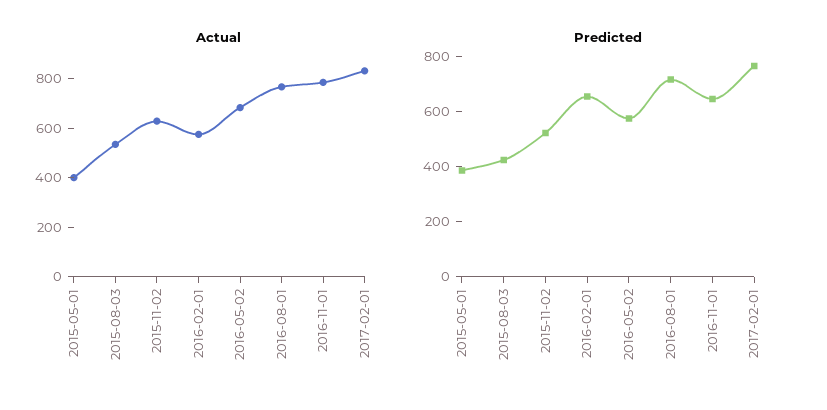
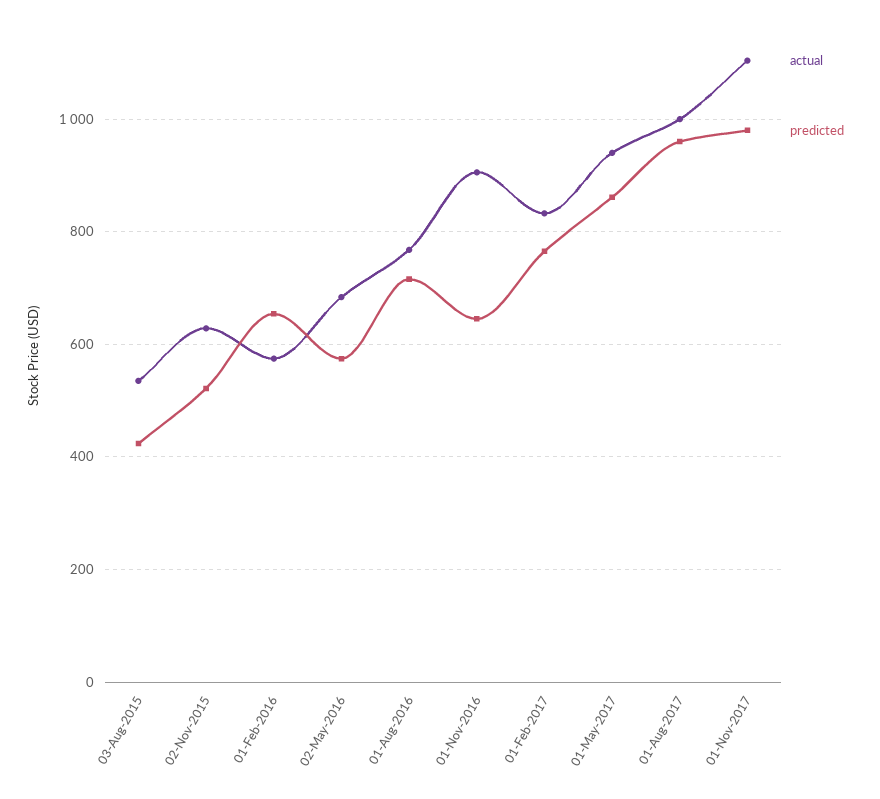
Actual, 2015-05-01: 400 -> none
Actual, 2016-11-01: 800 -> 900
Predicted, 2015-05-01: 400 -> none
Actual, 01-May-2017: none -> 940
Predicted, 01-May-2017: none -> 860
Actual, 01-Aug-2017: none -> 1000
Predicted, 01-Aug-2017: none -> 960
Actual, 01-Nov-2017: none -> 1100
Predicted, 01-Nov-2017: none -> 980

